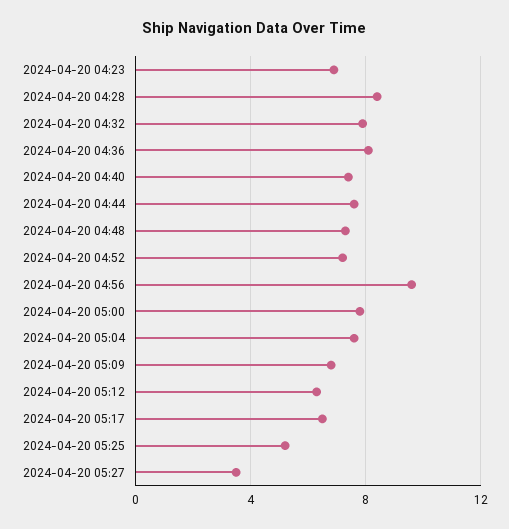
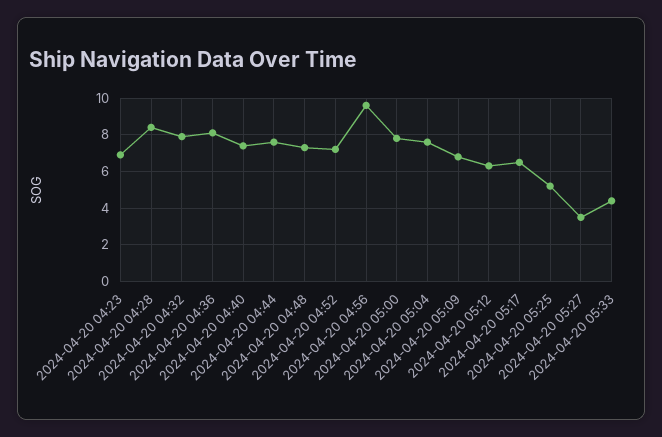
2024-04-20 05:33: none -> 4.5

